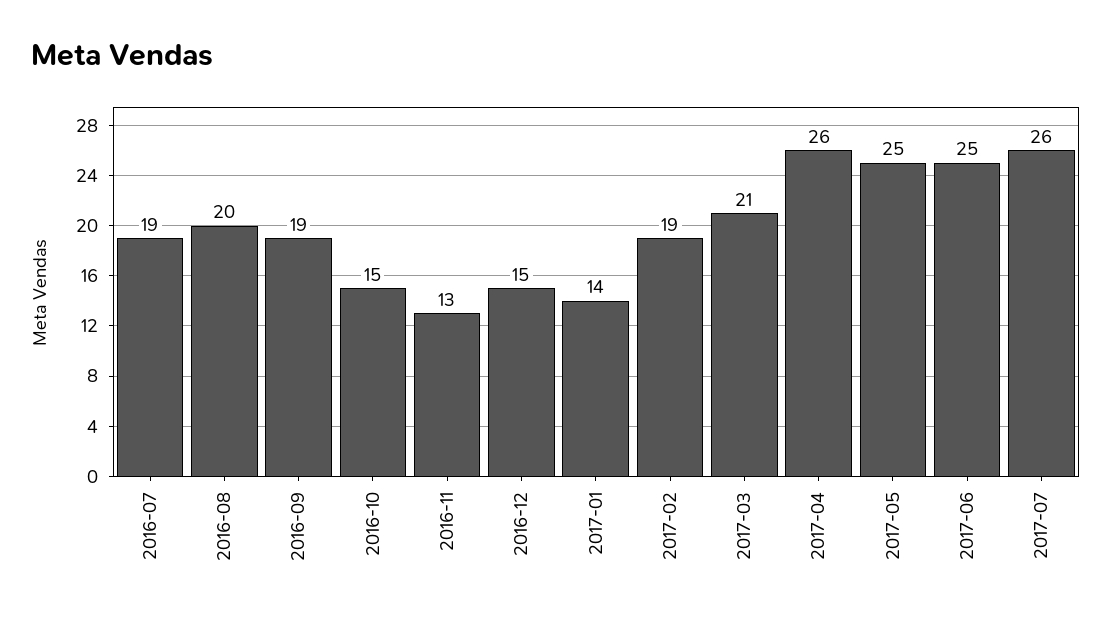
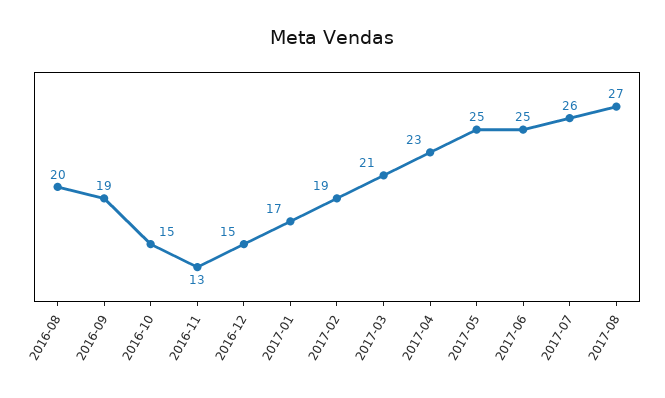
2016-07: 19 -> none
2017-01: 14 -> 17
2017-04: 26 -> 23
2017-08: none -> 27

